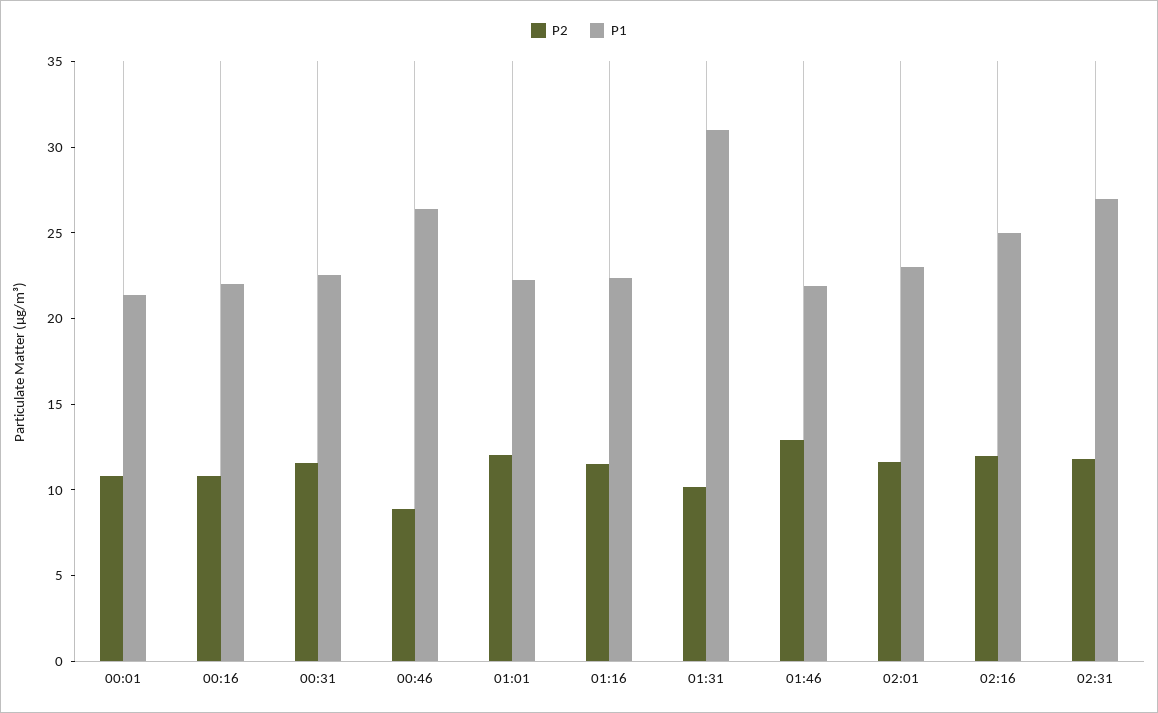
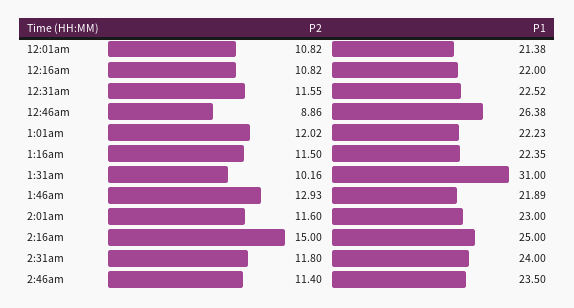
P2, 02:16: 12 -> 15
P1, 02:31: 27 -> 24
P2, 2:46am: none -> 11.4
P1, 2:46am: none -> 23.5

